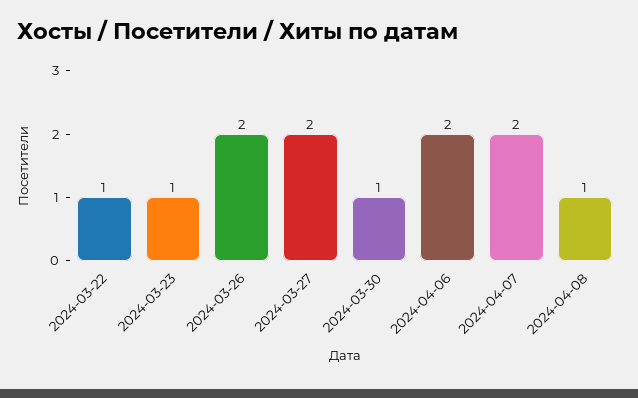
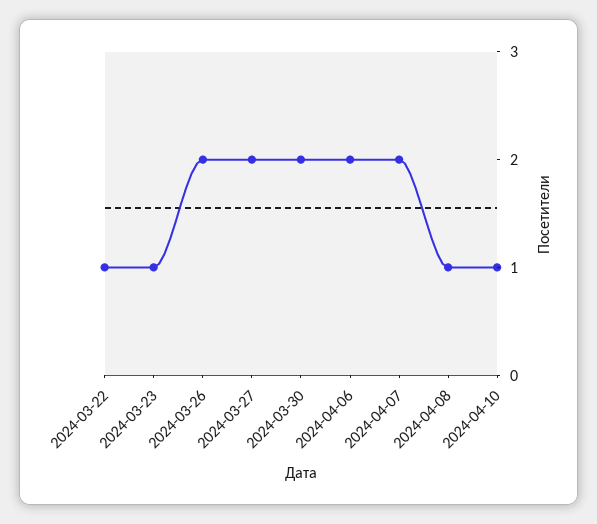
2024-03-30: 1 -> 2
2024-04-10: none -> 1

